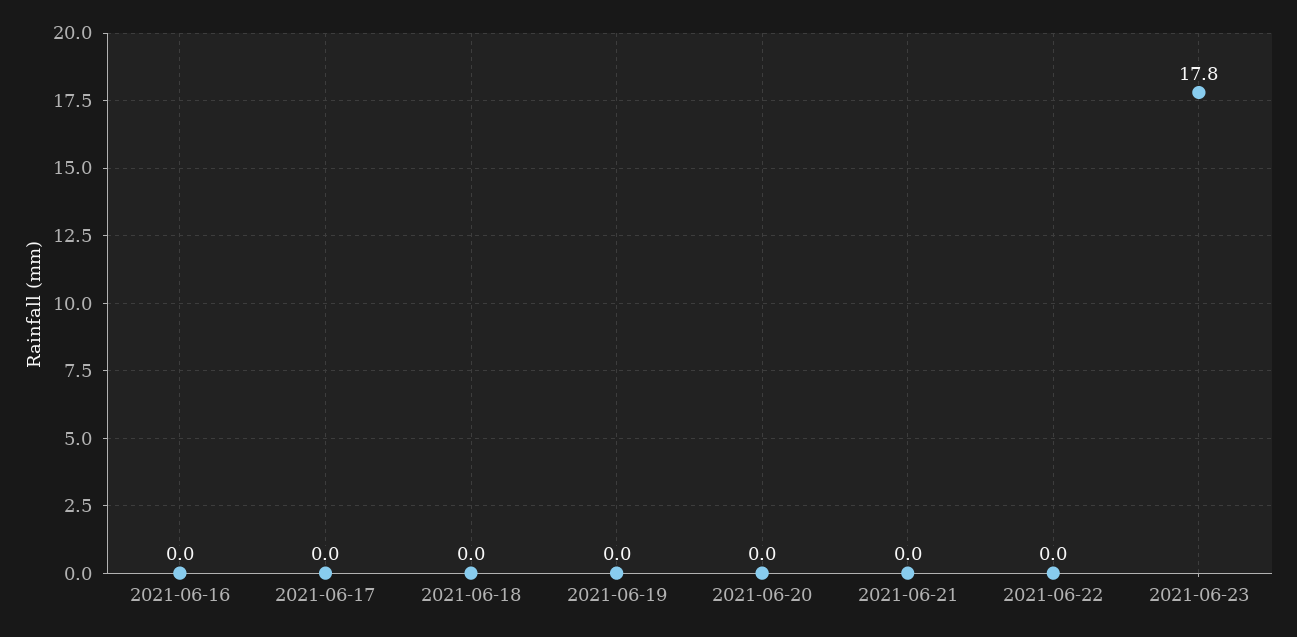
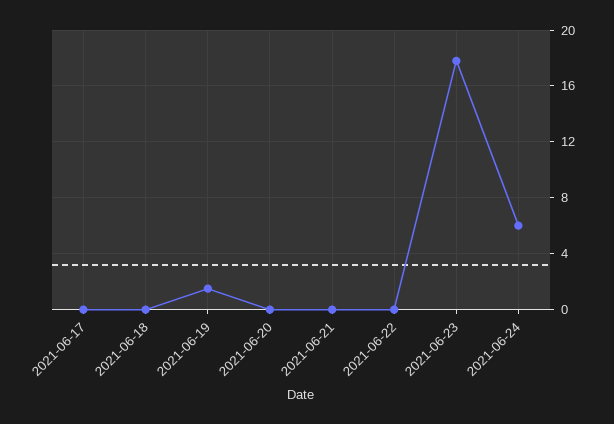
2021-06-16: 0 -> none
2021-06-19: 0 -> 1.5
2021-06-24: none -> 6

